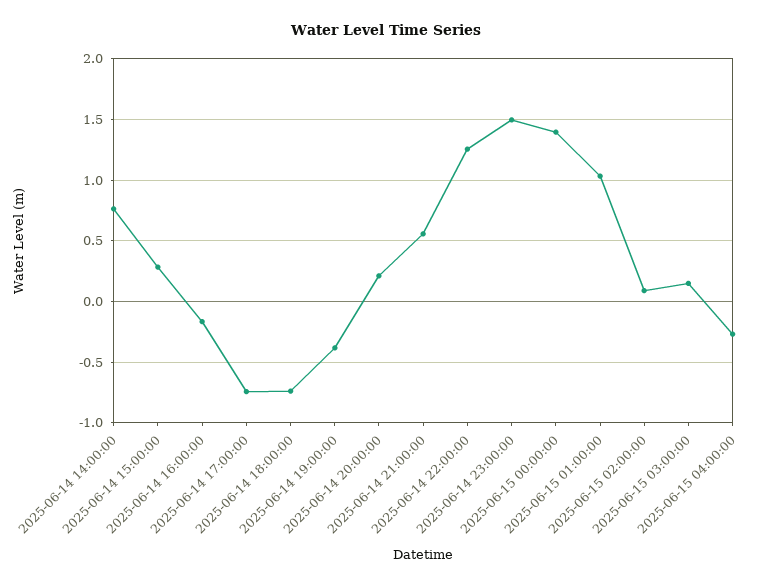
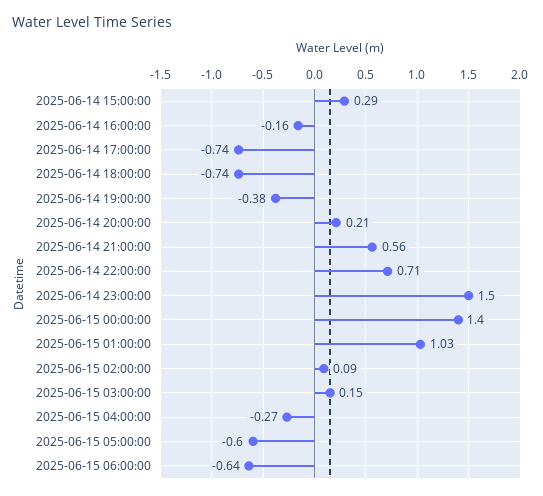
2025-06-14 14:00:00: 0.75 -> none
2025-06-14 22:00:00: 1.25 -> 0.71
2025-06-15 05:00:00: none -> -0.6
2025-06-15 06:00:00: none -> -0.64

